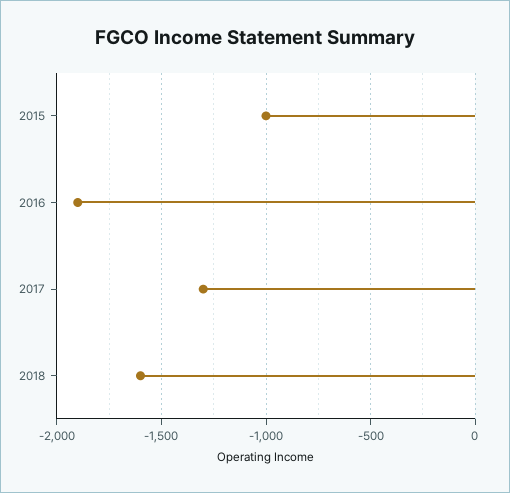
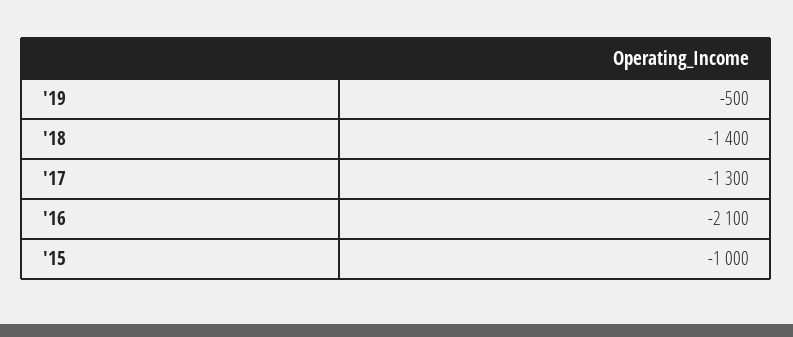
2016: -1900 -> -2100
2018: -1600 -> -1400
'19: none -> -500

